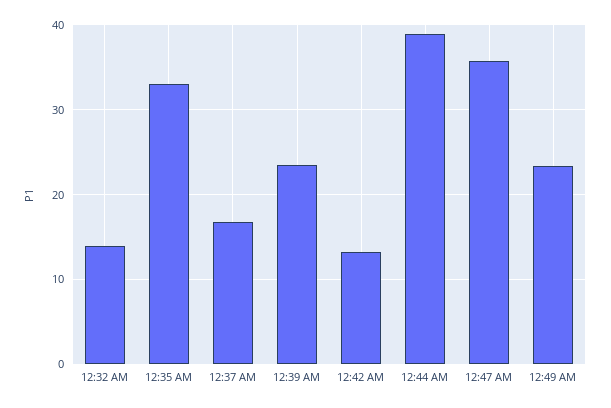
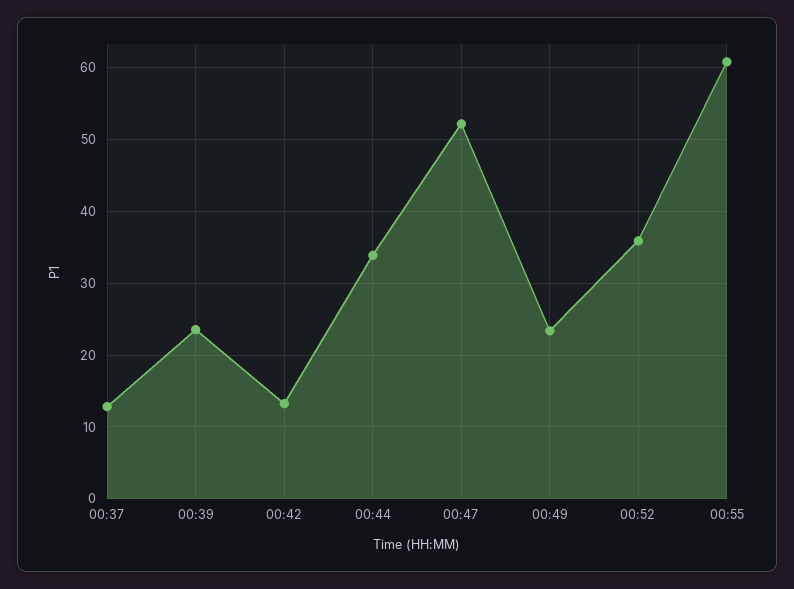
12:32 AM: 14 -> none
12:35 AM: 33 -> none
12:37 AM: 17 -> 13
12:44 AM: 39 -> 34
12:47 AM: 36 -> 52
00:52: none -> 36
00:55: none -> 61

